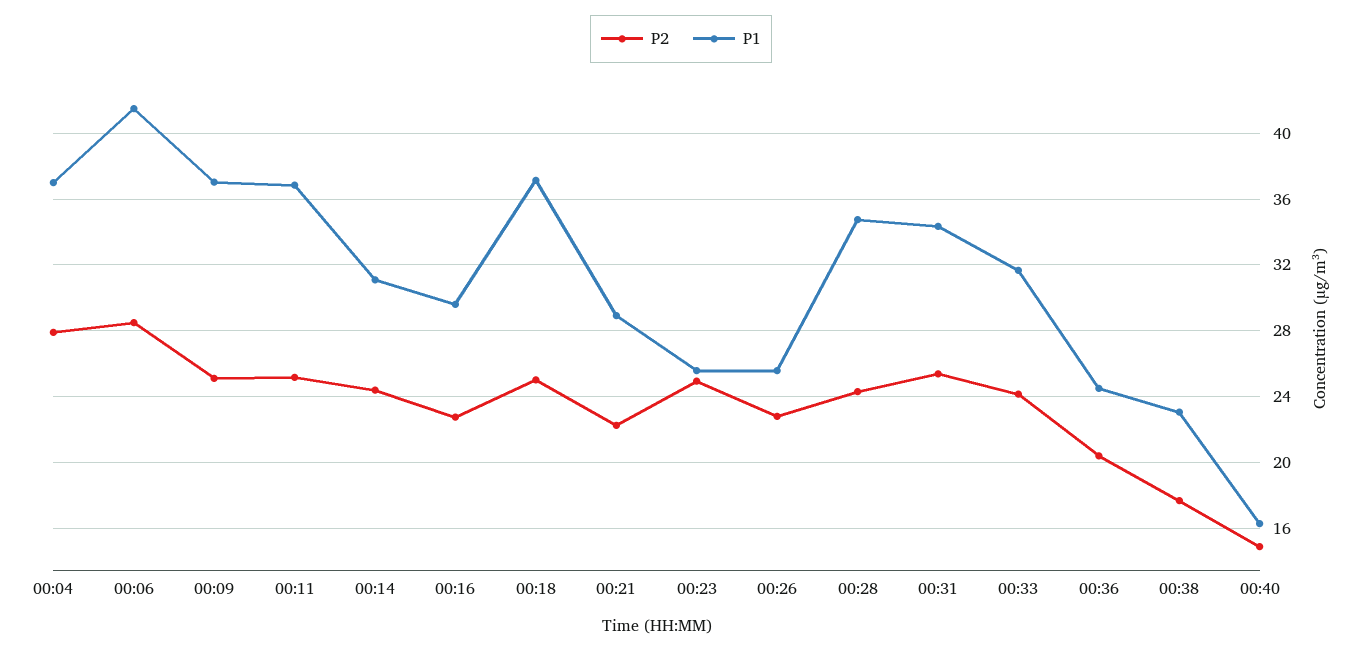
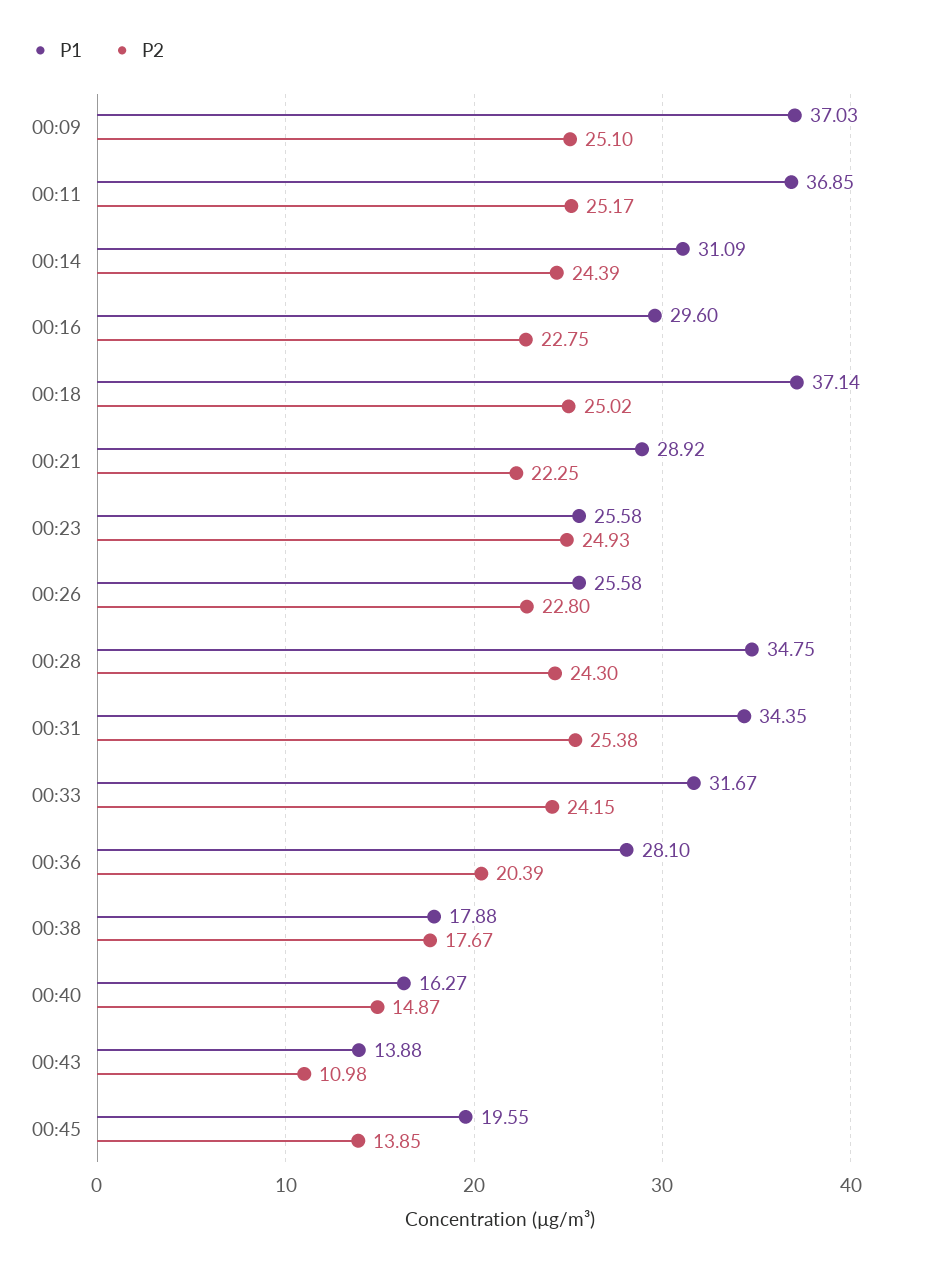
P2, 00:04: 28 -> none
P1, 00:04: 37 -> none
P2, 00:06: 28.5 -> none
P1, 00:06: 41.5 -> none
P1, 00:36: 24.5 -> 28.1
P1, 00:38: 23 -> 17.88
P1, 00:43: none -> 13.88
P2, 00:43: none -> 10.98
P1, 00:45: none -> 19.55
P2, 00:45: none -> 13.85

